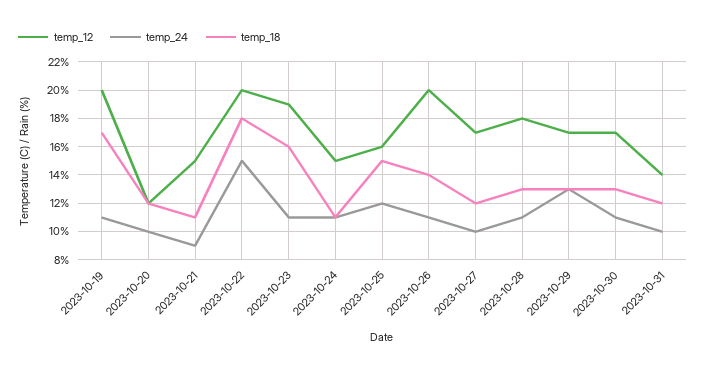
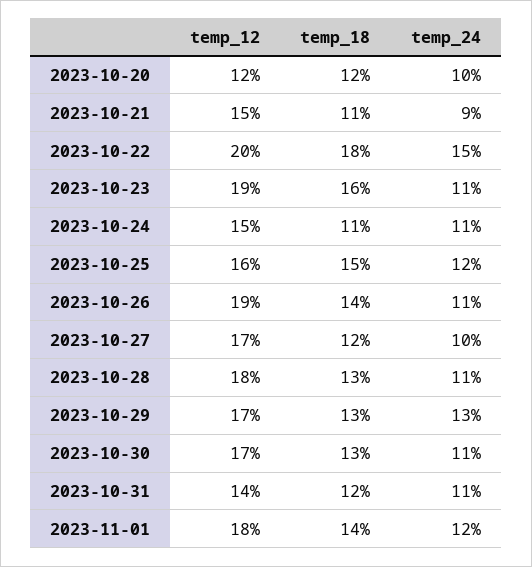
temp_12, 2023-10-19: 20 -> none
temp_24, 2023-10-19: 11 -> none
temp_18, 2023-10-19: 17 -> none
temp_12, 2023-10-26: 20 -> 19
temp_24, 2023-10-31: 10 -> 11
temp_12, 2023-11-01: none -> 18
temp_18, 2023-11-01: none -> 14
temp_24, 2023-11-01: none -> 12

